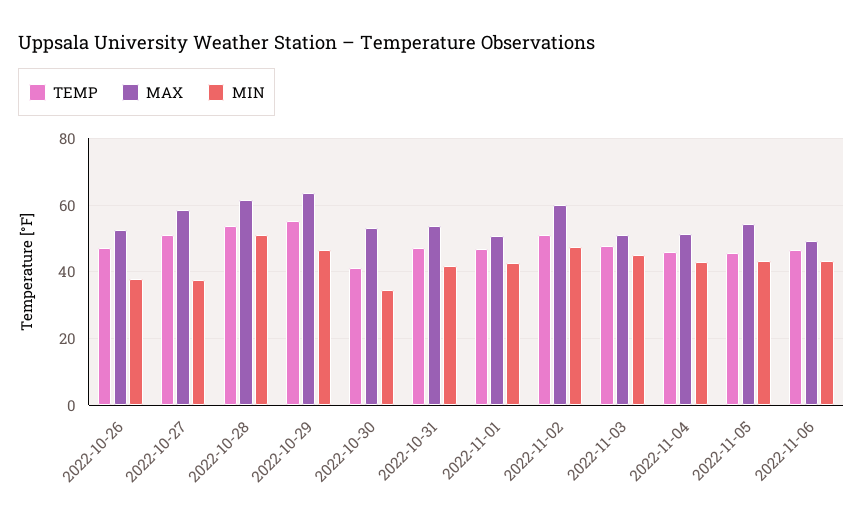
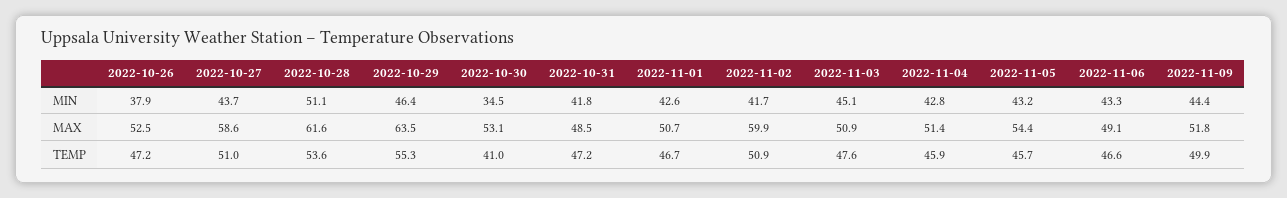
MIN, 2022-10-27: 38 -> 43.7
MAX, 2022-10-31: 54 -> 48.5
MIN, 2022-11-02: 48 -> 41.7
MIN, 2022-11-09: none -> 44.4
MAX, 2022-11-09: none -> 51.8
TEMP, 2022-11-09: none -> 49.9

